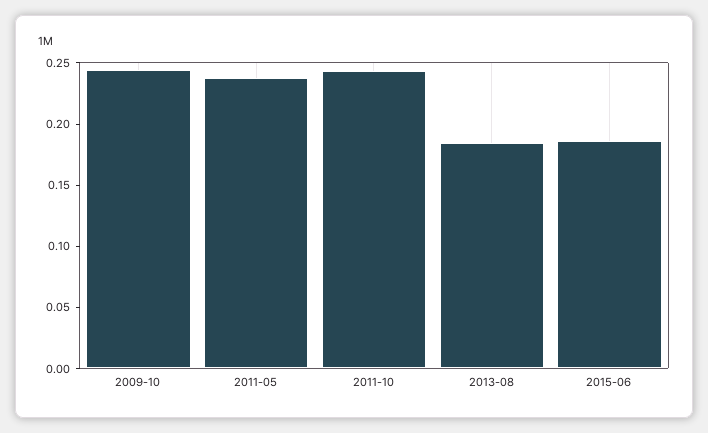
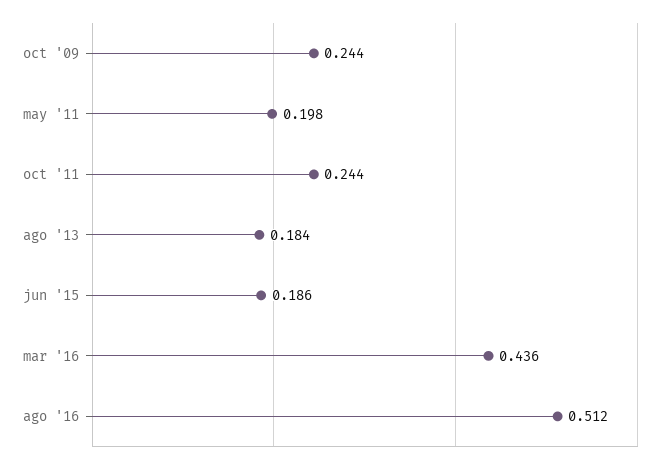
2011-05: 0.24 -> 0.198
mar '16: none -> 0.436
ago '16: none -> 0.512

